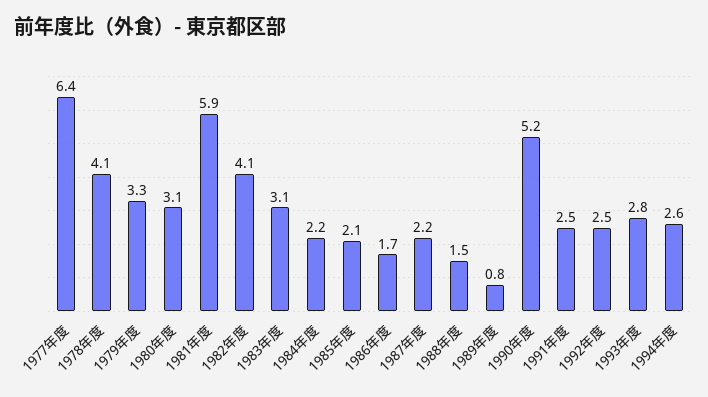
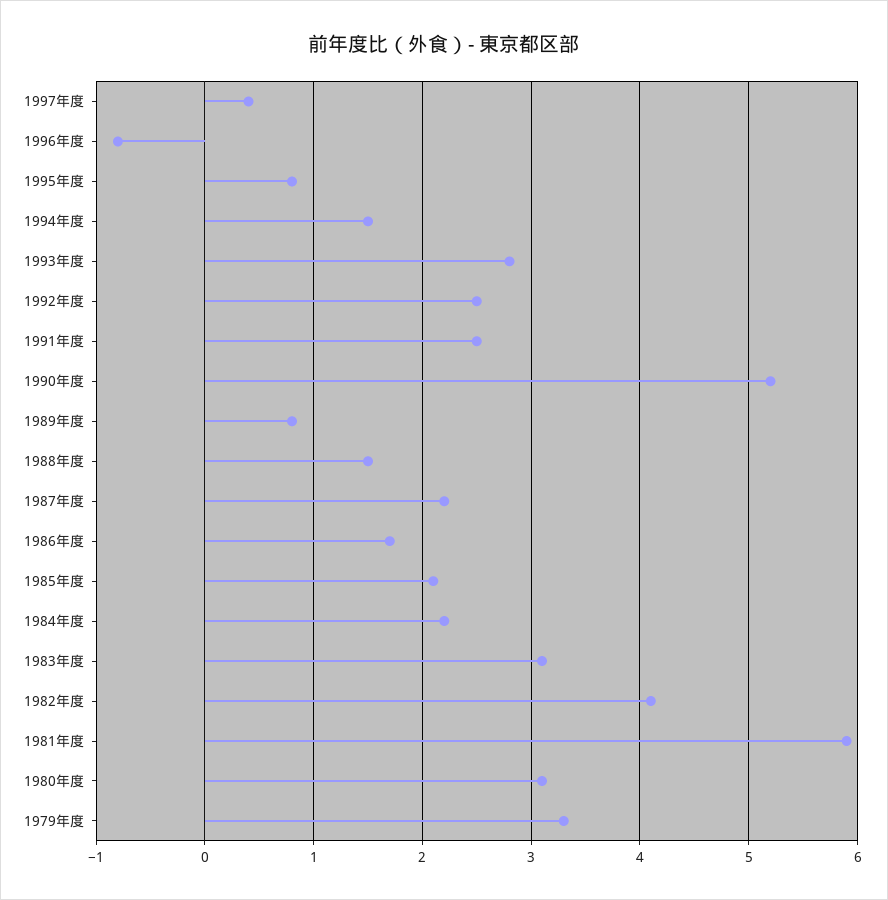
1977年度: 6.4 -> none
1978年度: 4.1 -> none
1994年度: 2.6 -> 1.5
1997年度: none -> 0.4
1996年度: none -> -0.8
1995年度: none -> 0.8

